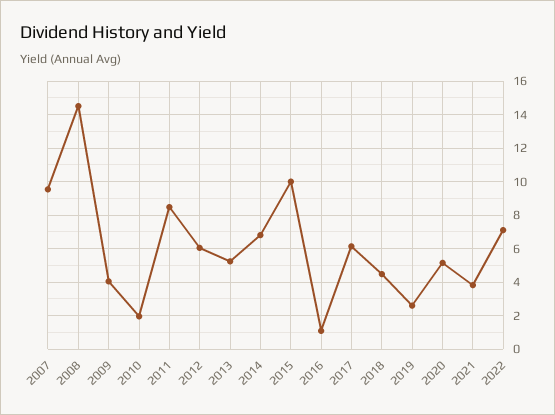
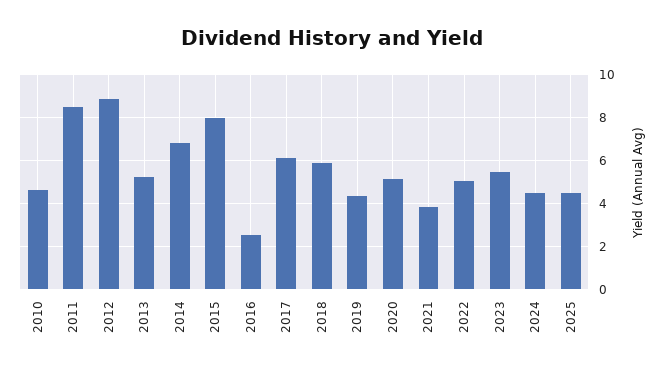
2007: 9.5 -> none
2008: 14.5 -> none
2009: 4 -> none
2010: 2 -> 4.5
2012: 6 -> 9
2015: 10 -> 8
2016: 1 -> 2.5
2018: 4.5 -> 6
2019: 2.5 -> 4.5
2022: 7 -> 5
2023: none -> 5.5
2024: none -> 4.5
2025: none -> 4.5

